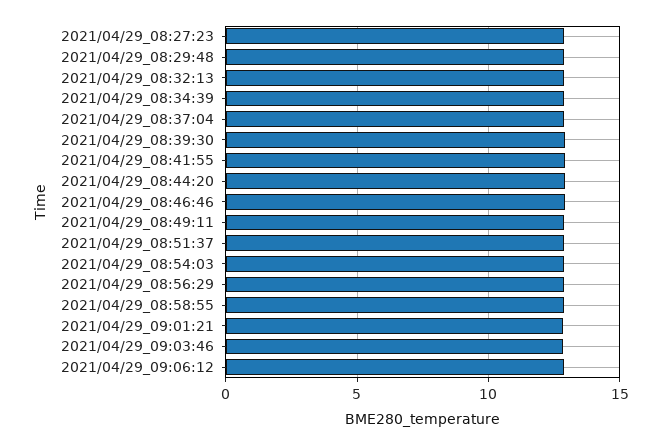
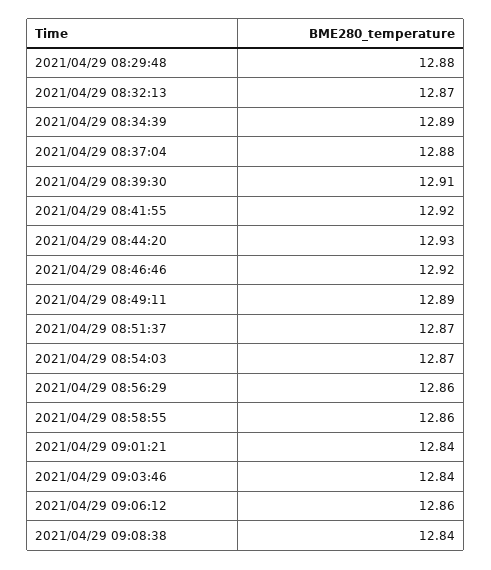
2021/04/29_08:27:23: 13 -> none
2021/04/29 09:08:38: none -> 12.84

